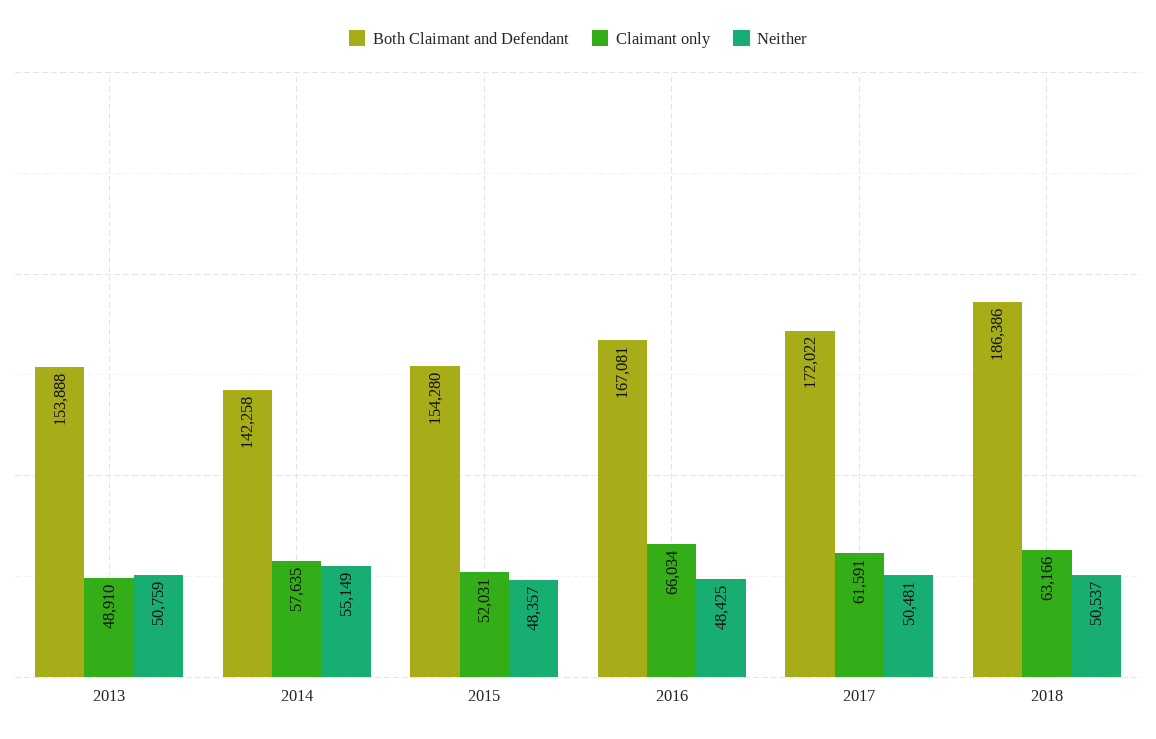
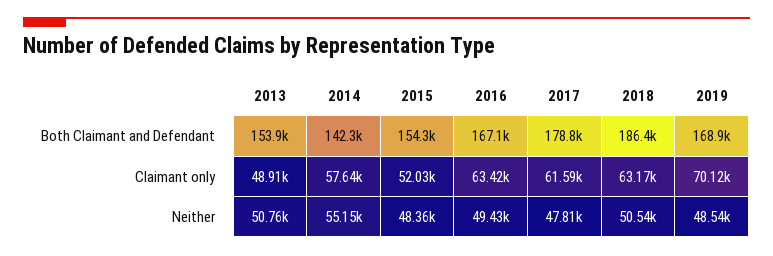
Claimant only, 2016: 66034 -> 63420
Neither, 2016: 48425 -> 49430
Both Claimant and Defendant, 2017: 172022 -> 178800
Neither, 2017: 50481 -> 47810
Both Claimant and Defendant, 2019: none -> 168900
Claimant only, 2019: none -> 70120
Neither, 2019: none -> 48540

